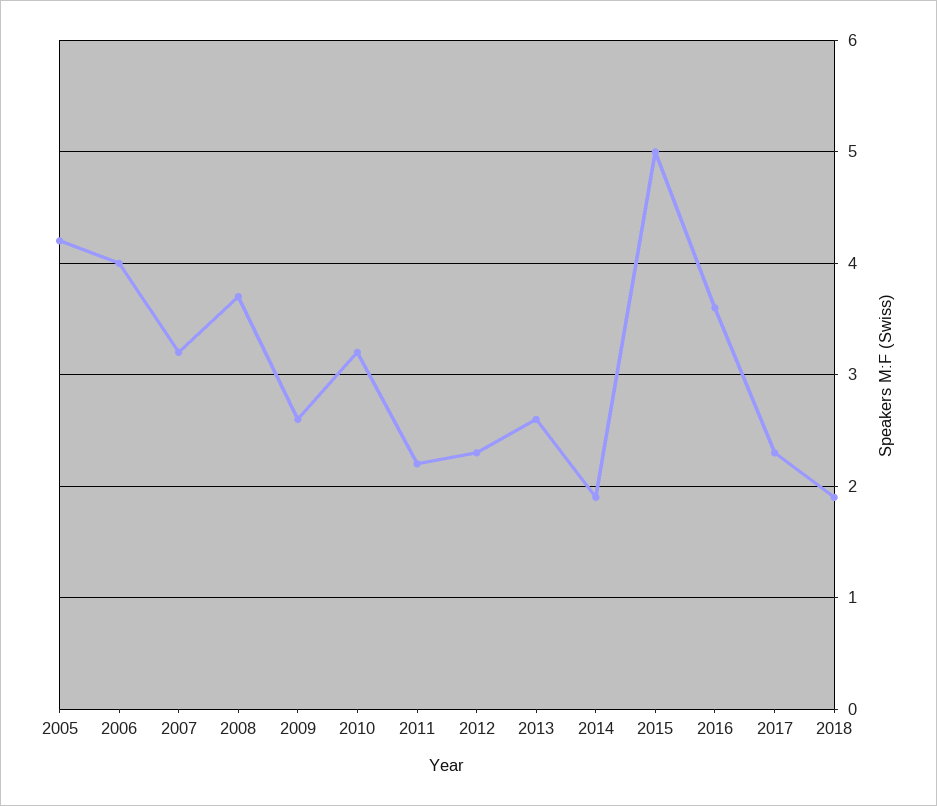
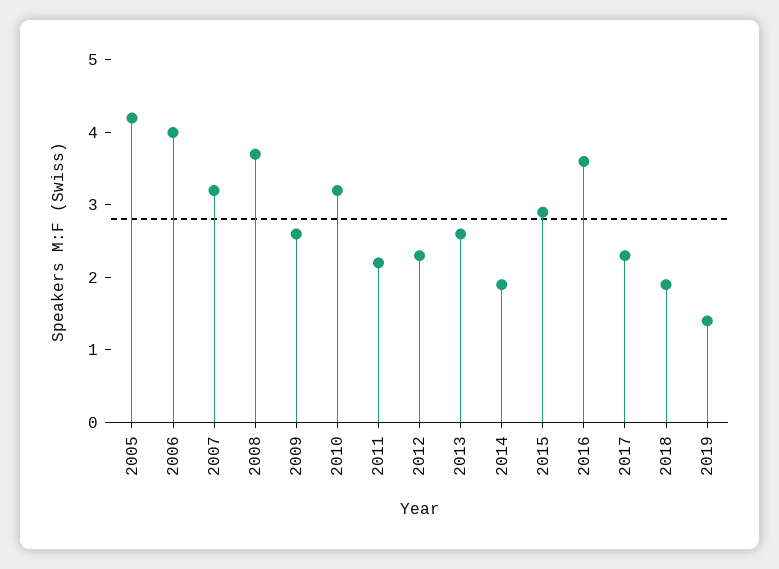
2015: 5 -> 3
2019: none -> 1.5

